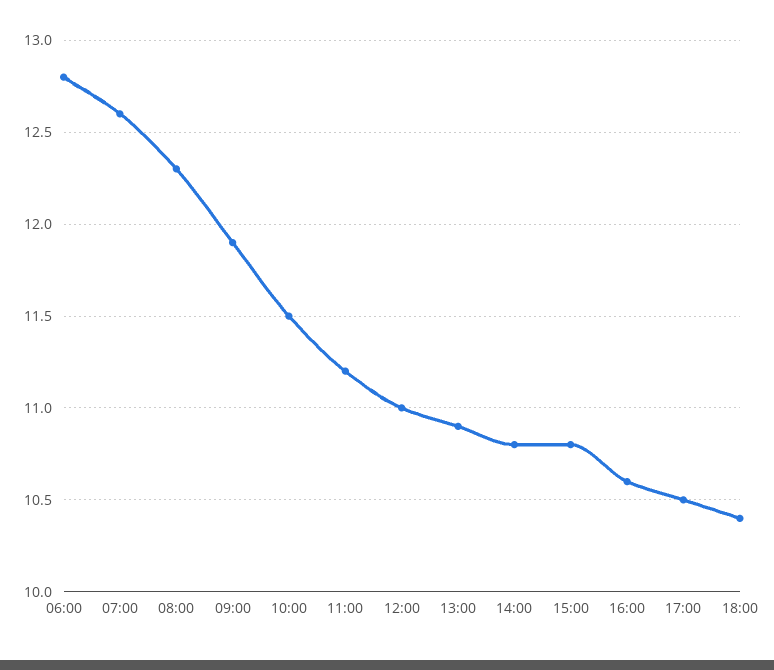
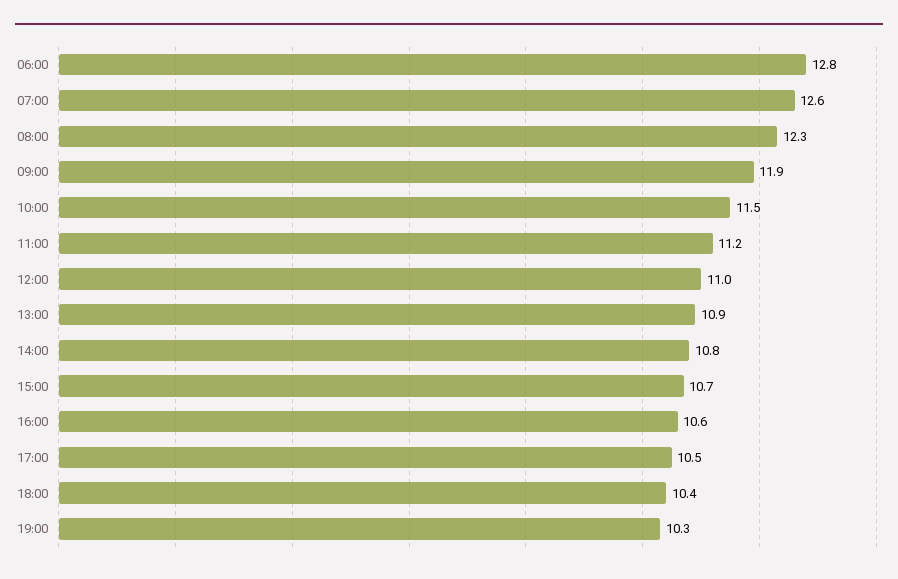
15:00: 10.8 -> 10.7
19:00: none -> 10.3

